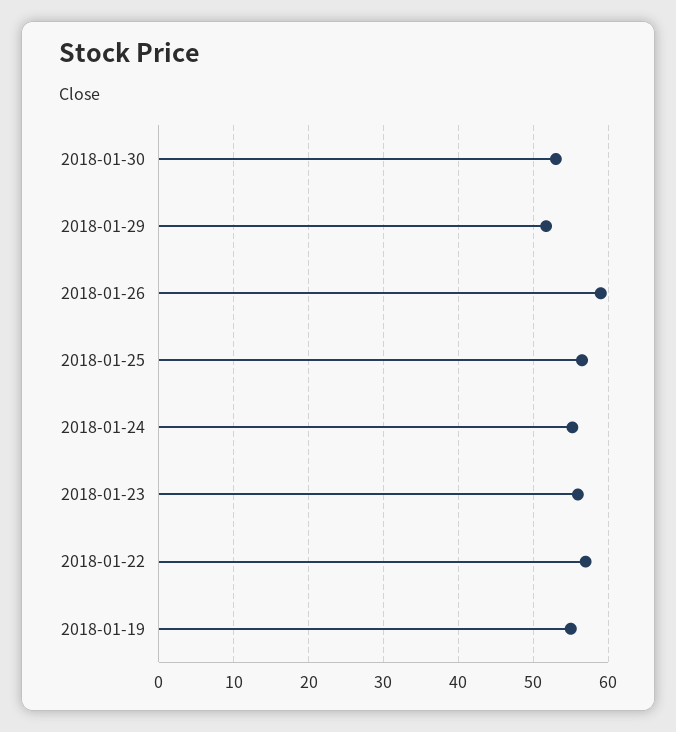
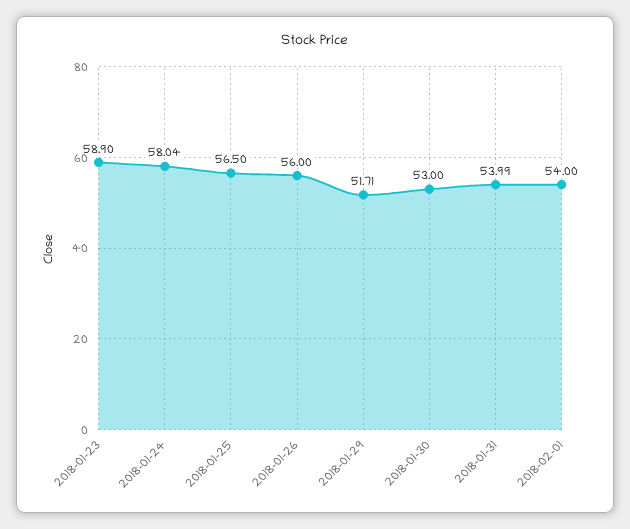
2018-01-26: 59 -> 56
2018-01-24: 55 -> 58.04
2018-01-23: 56 -> 58.9
2018-01-22: 57 -> none
2018-01-19: 55 -> none
2018-01-31: none -> 53.99
2018-02-01: none -> 54

